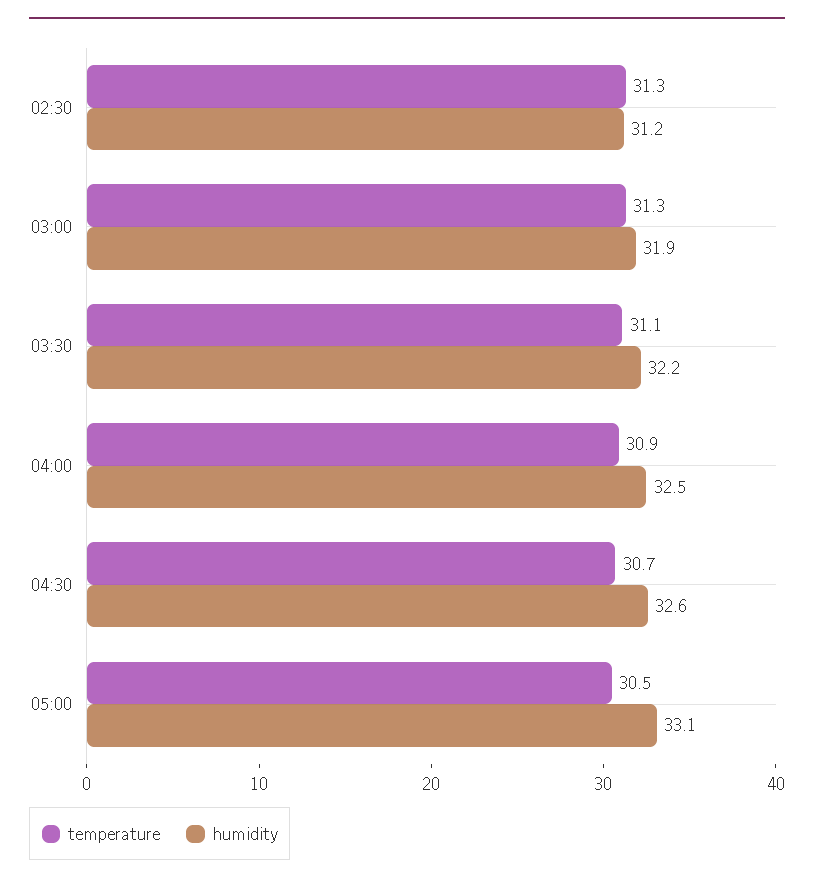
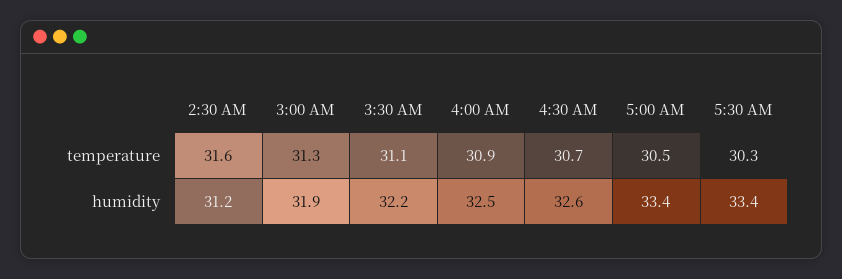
temperature, 02:30: 31.3 -> 31.6
humidity, 05:00: 33.1 -> 33.4
temperature, 5:30 AM: none -> 30.3
humidity, 5:30 AM: none -> 33.4

